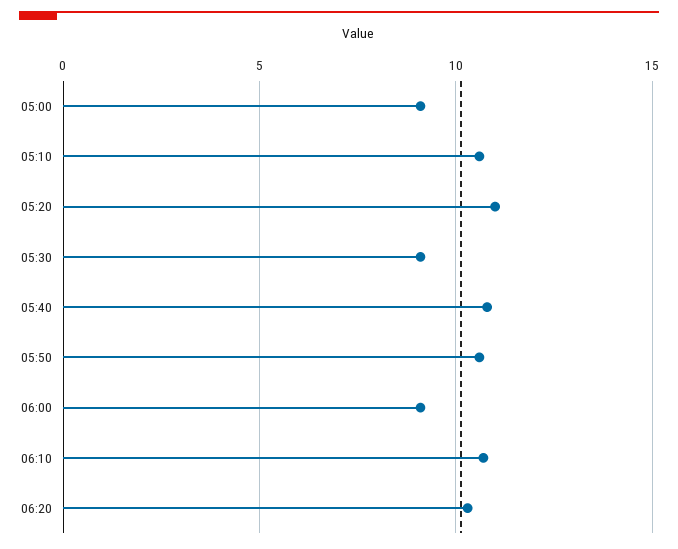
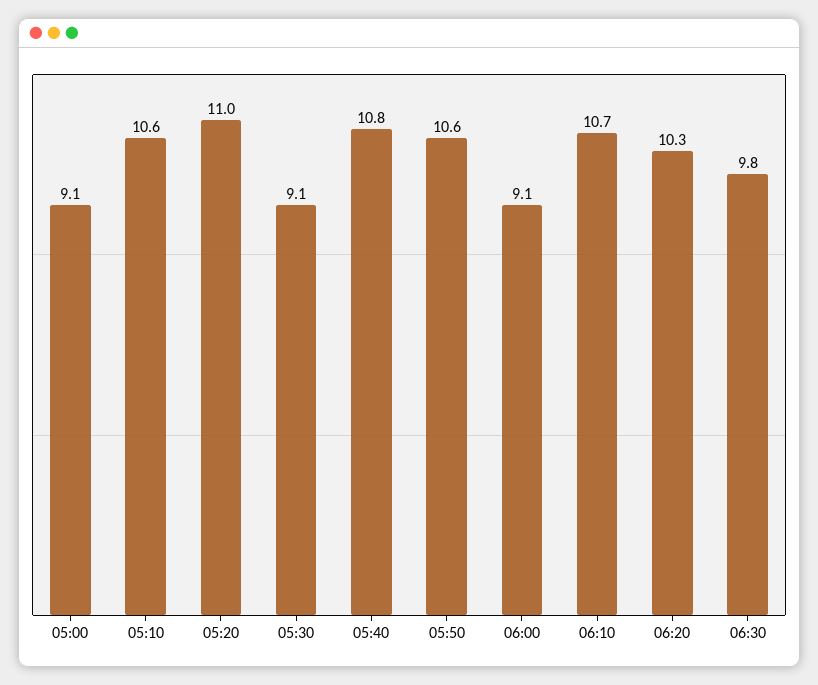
06:30: none -> 9.8

